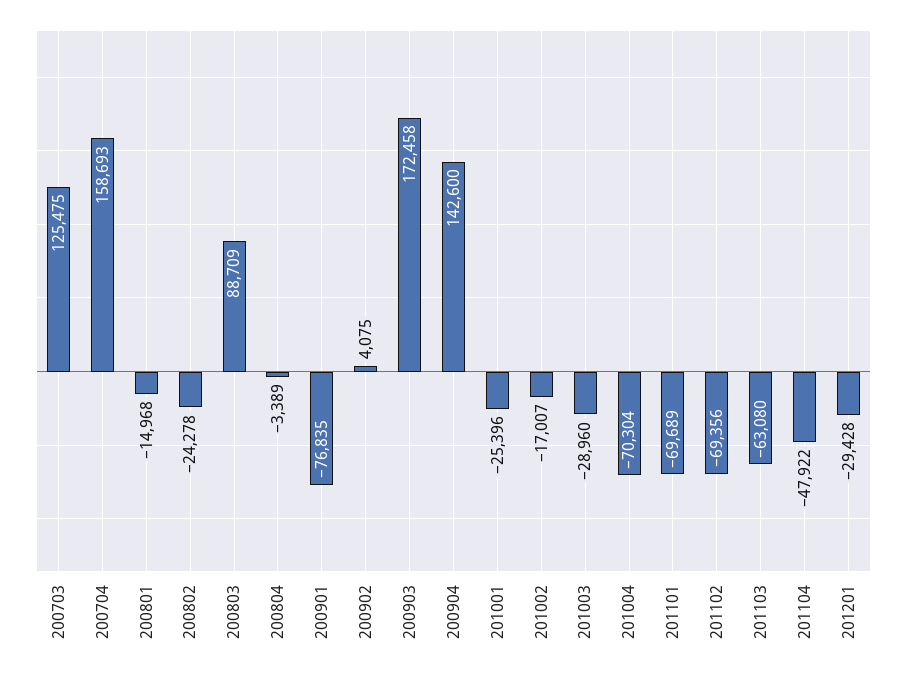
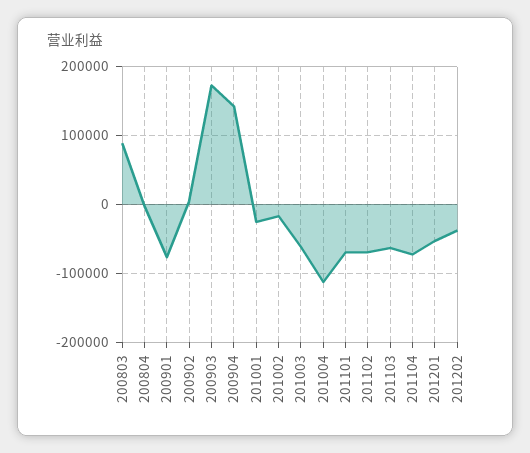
200703: 125475 -> none
200704: 158693 -> none
200801: -14968 -> none
200802: -24278 -> none
201003: -28960 -> -60000
201004: -70304 -> -110000
201104: -47922 -> -70000
201201: -29428 -> -50000
201202: none -> -40000

